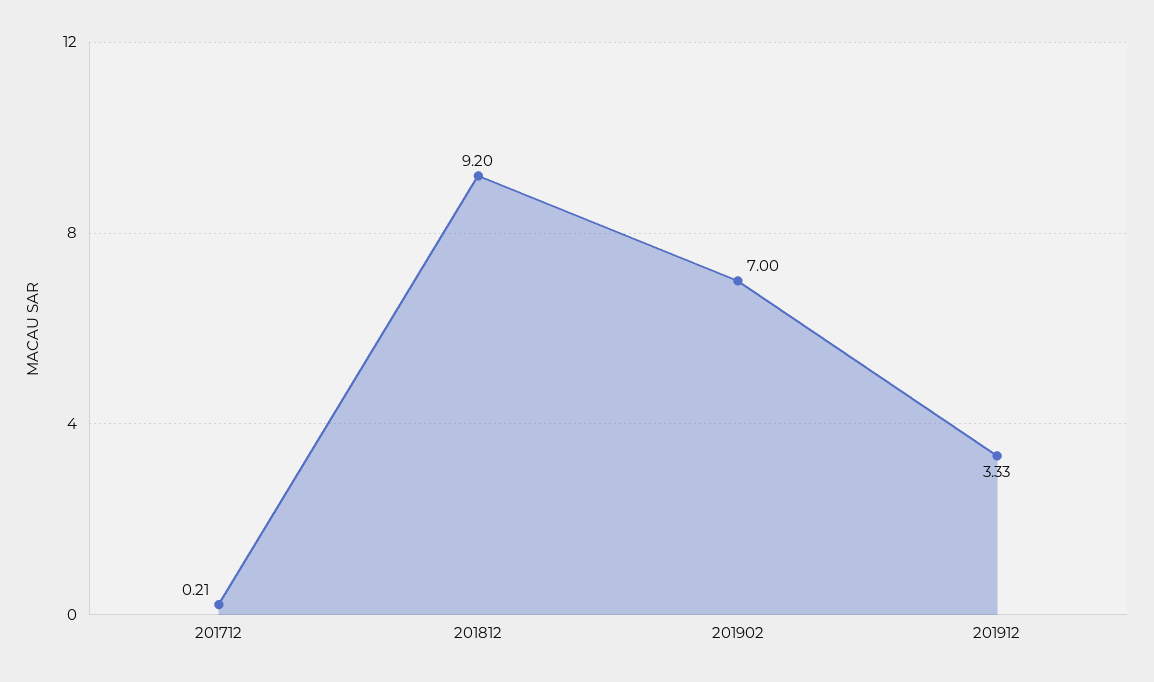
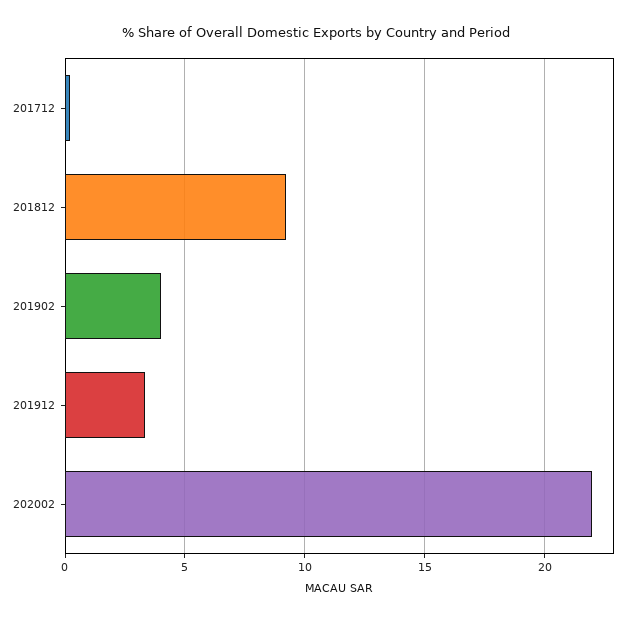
201902: 7 -> 4
202002: none -> 22

